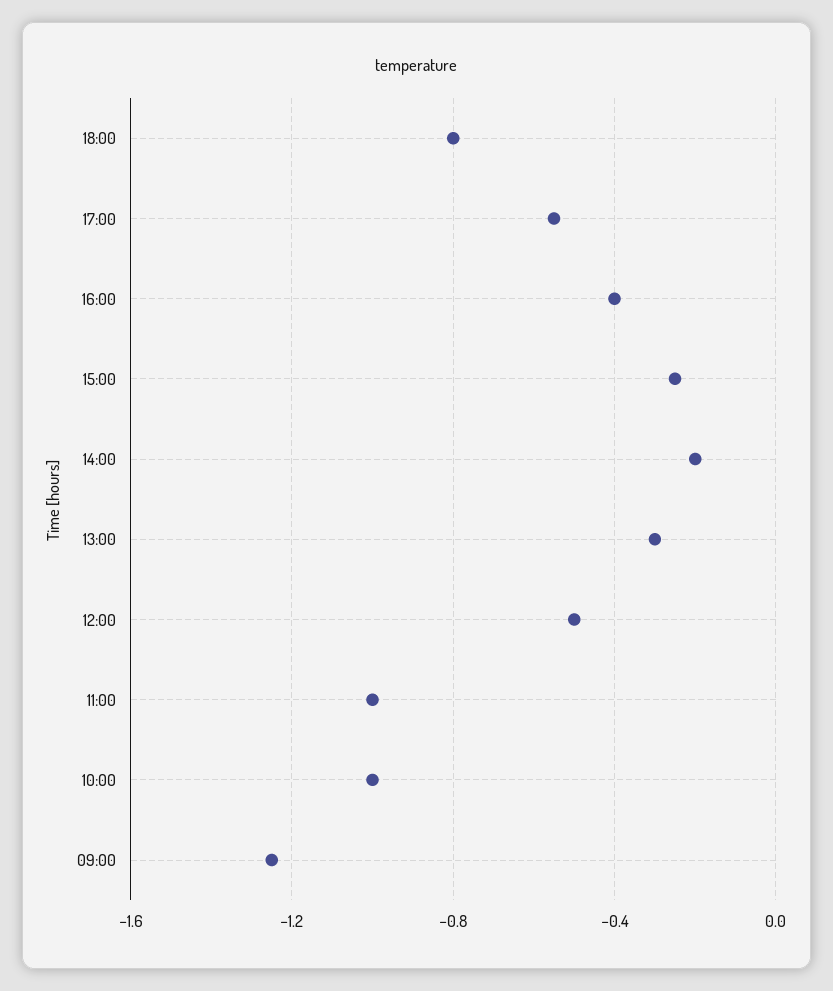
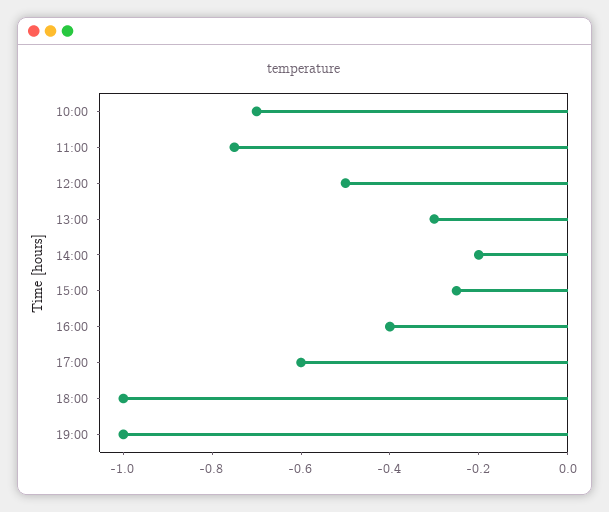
18:00: -0.8 -> -1
17:00: -0.55 -> -0.6
11:00: -1 -> -0.75
10:00: -1 -> -0.7
09:00: -1.25 -> none
19:00: none -> -1

